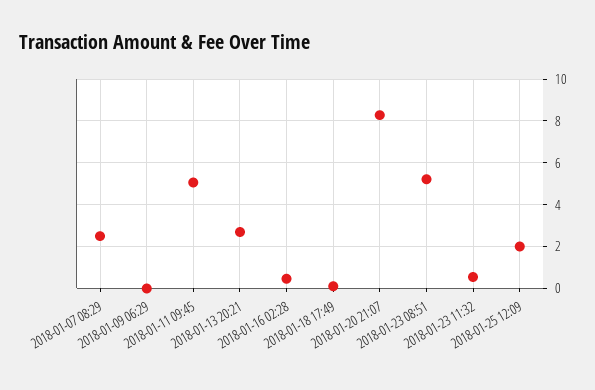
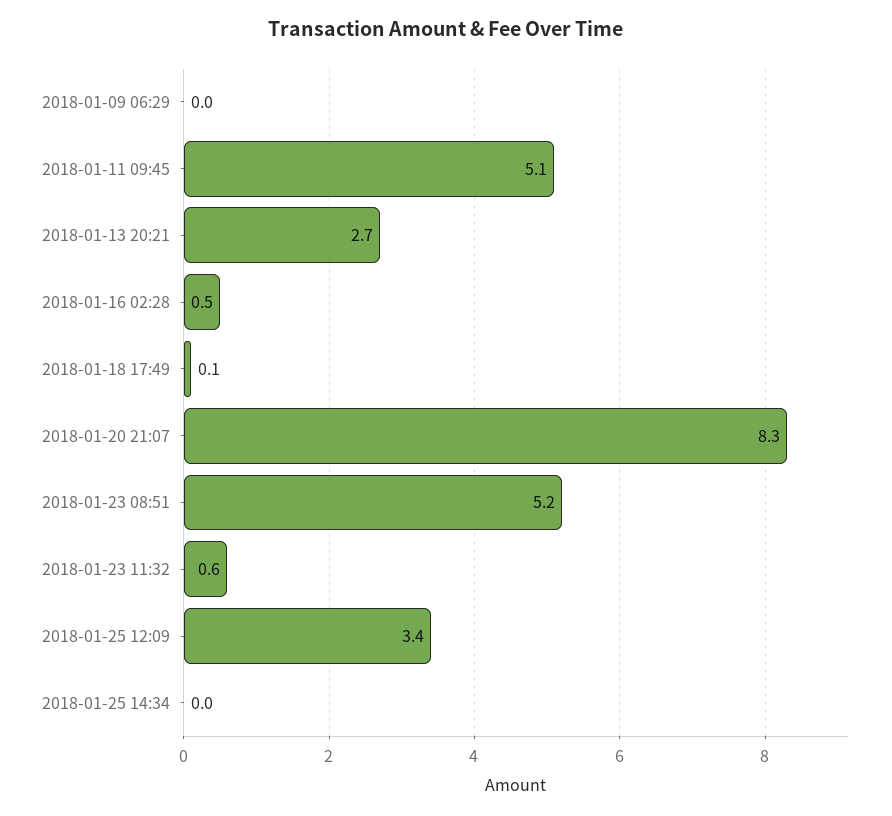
2018-01-07 08:29: 2.5 -> none
2018-01-25 12:09: 2 -> 3.4
2018-01-25 14:34: none -> 0

